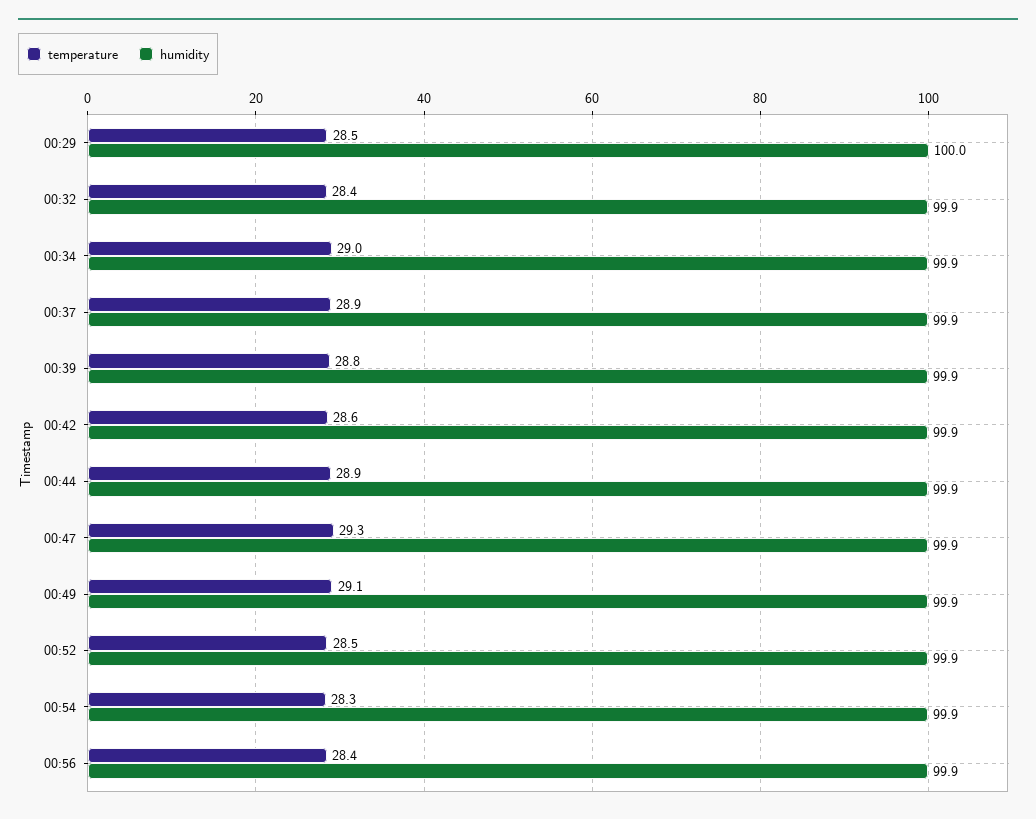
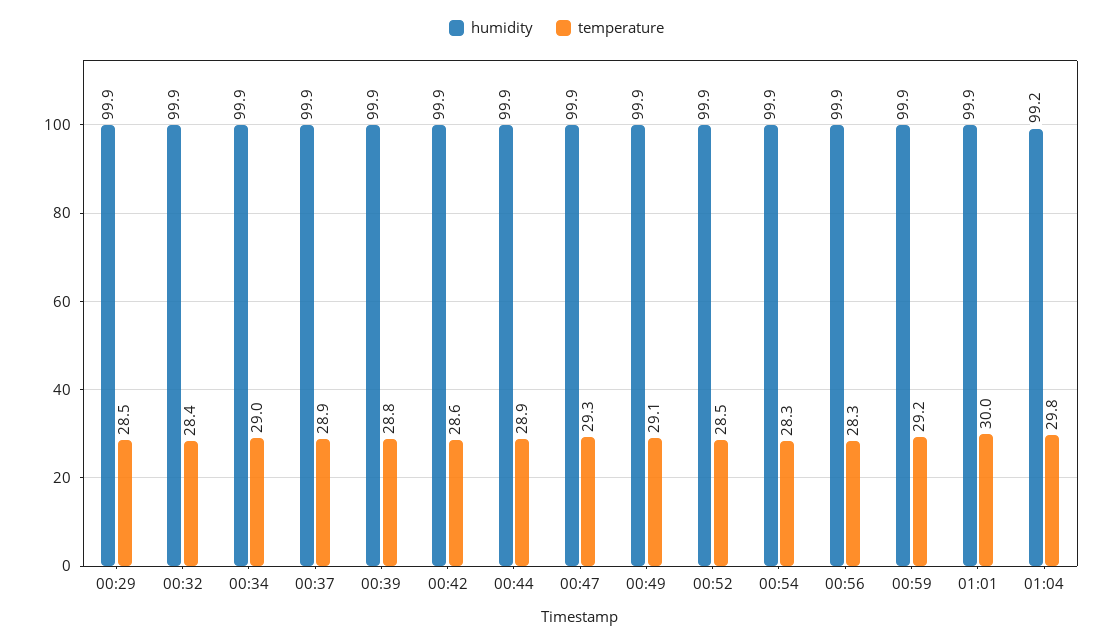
humidity, 00:29: 100 -> 99.9
temperature, 00:56: 28.4 -> 28.3
humidity, 00:59: none -> 99.9
temperature, 00:59: none -> 29.2
humidity, 01:01: none -> 99.9
temperature, 01:01: none -> 30
humidity, 01:04: none -> 99.2
temperature, 01:04: none -> 29.8

